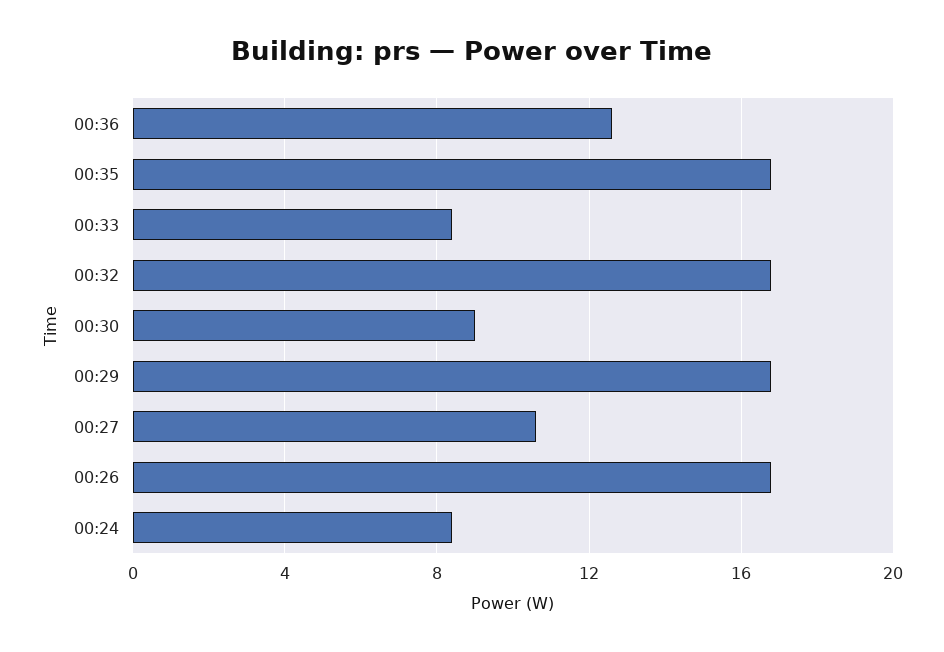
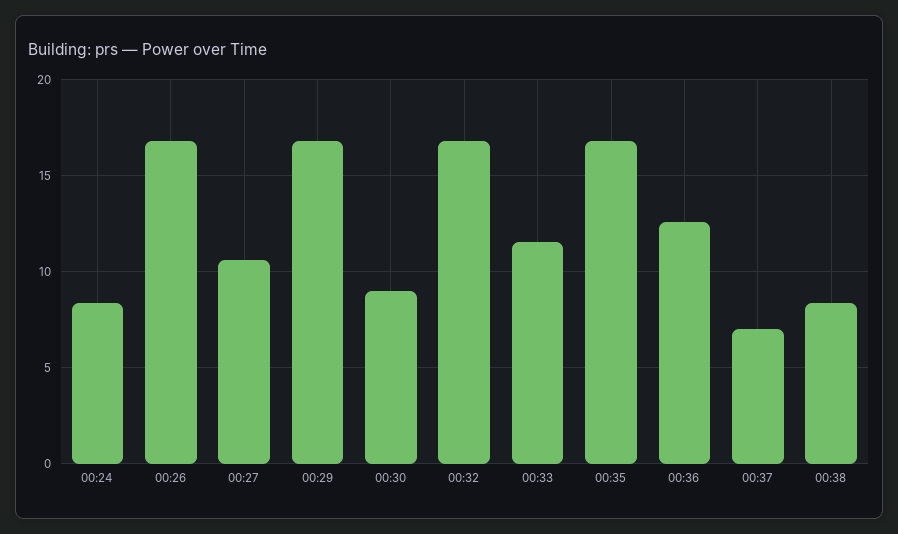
00:33: 8.5 -> 11.5
00:37: none -> 7
00:38: none -> 8.5

